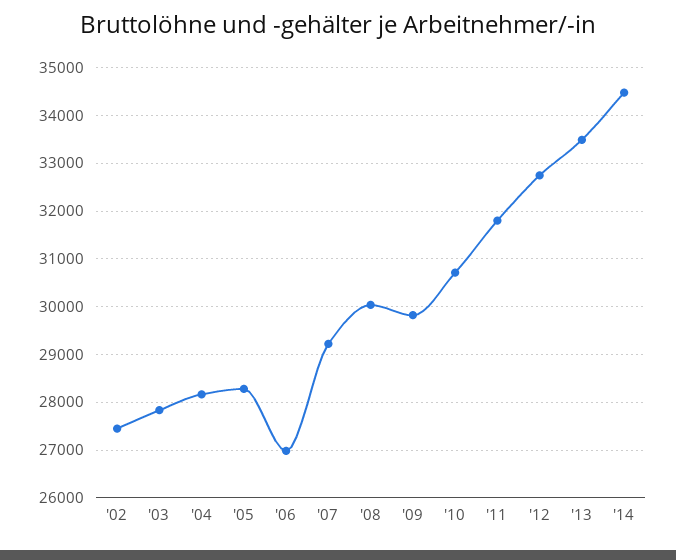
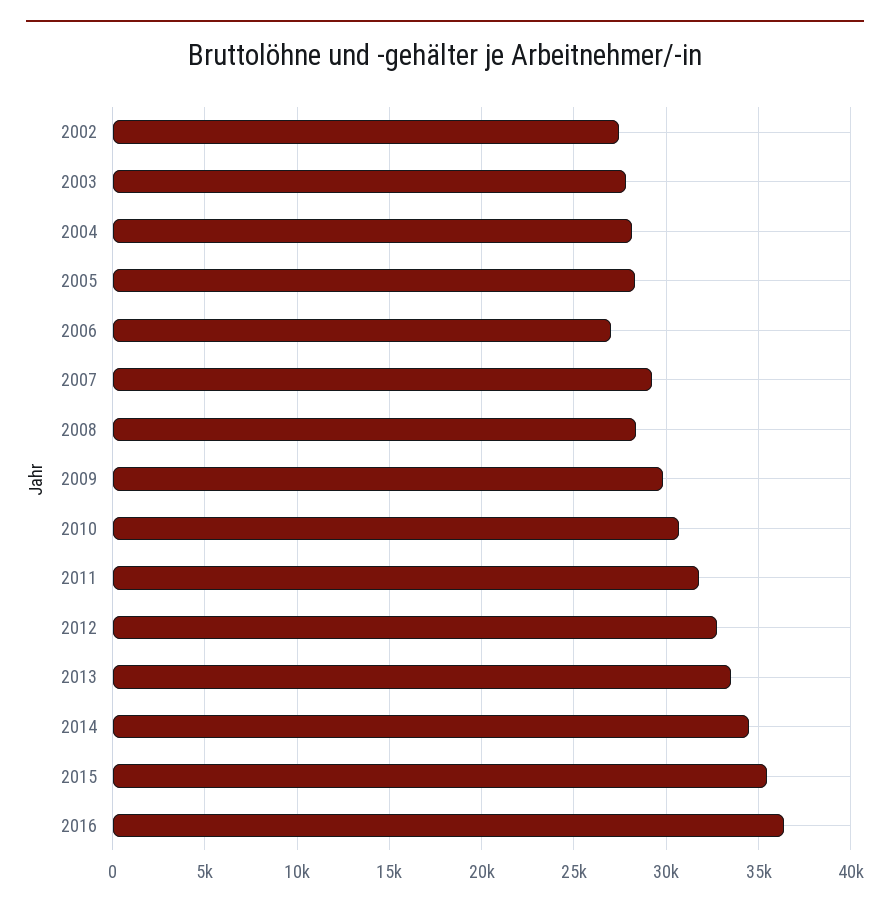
'08: 30000 -> 28500
2015: none -> 35500
2016: none -> 36500

